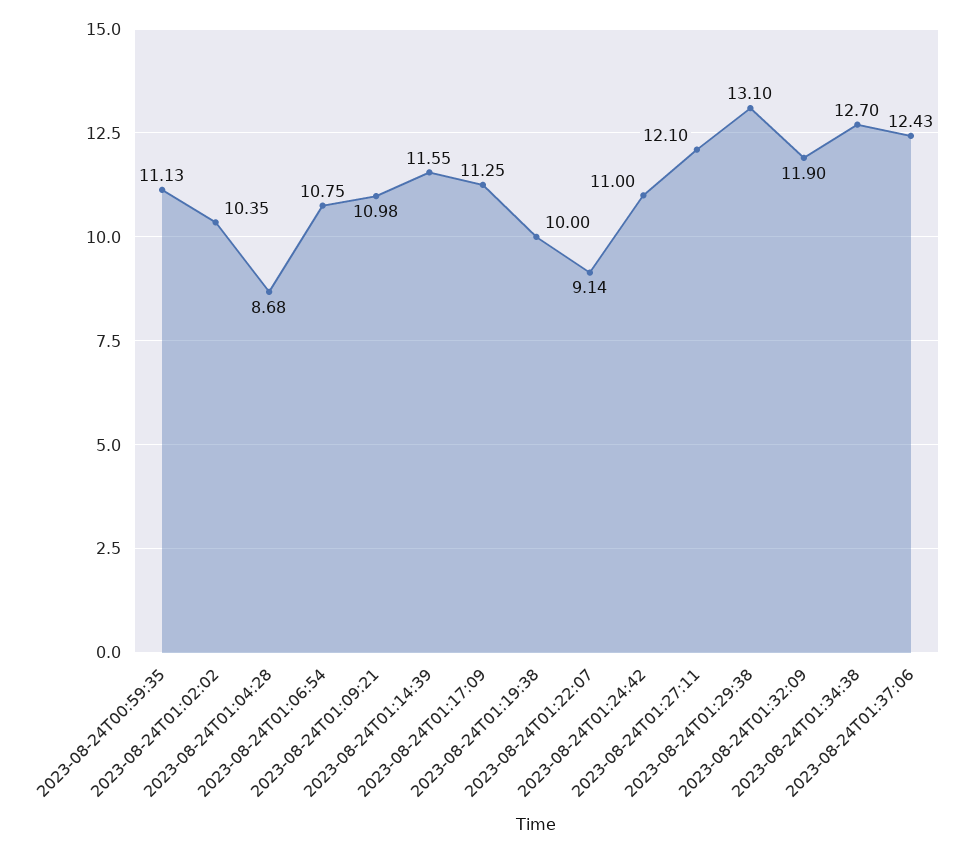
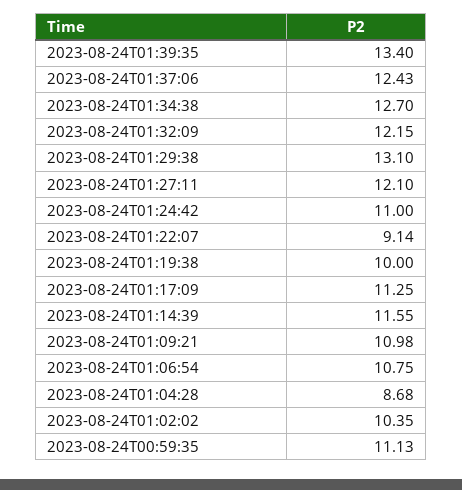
2023-08-24T01:32:09: 11.9 -> 12.15
2023-08-24T01:39:35: none -> 13.4

